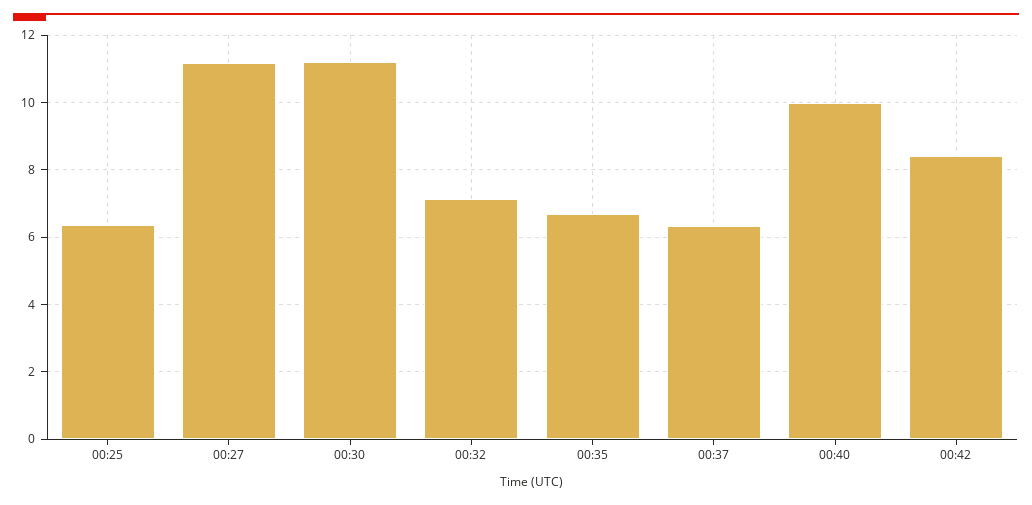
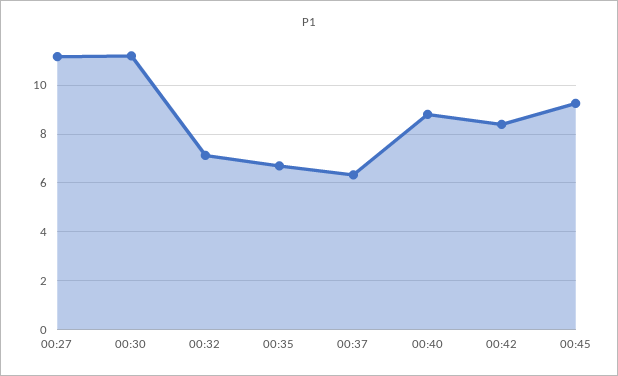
00:25: 6.4 -> none
00:40: 10 -> 8.75
00:45: none -> 9.25

